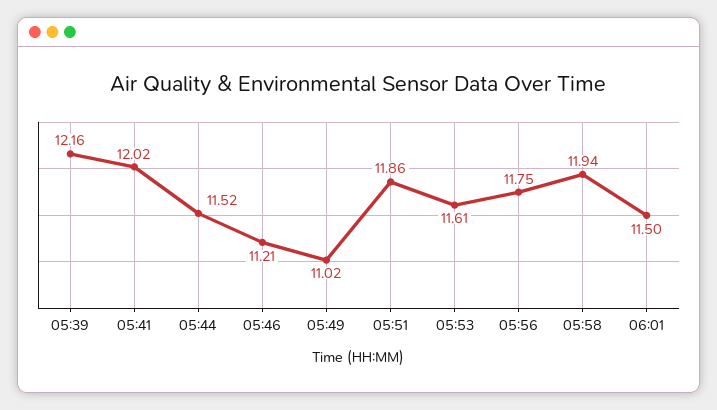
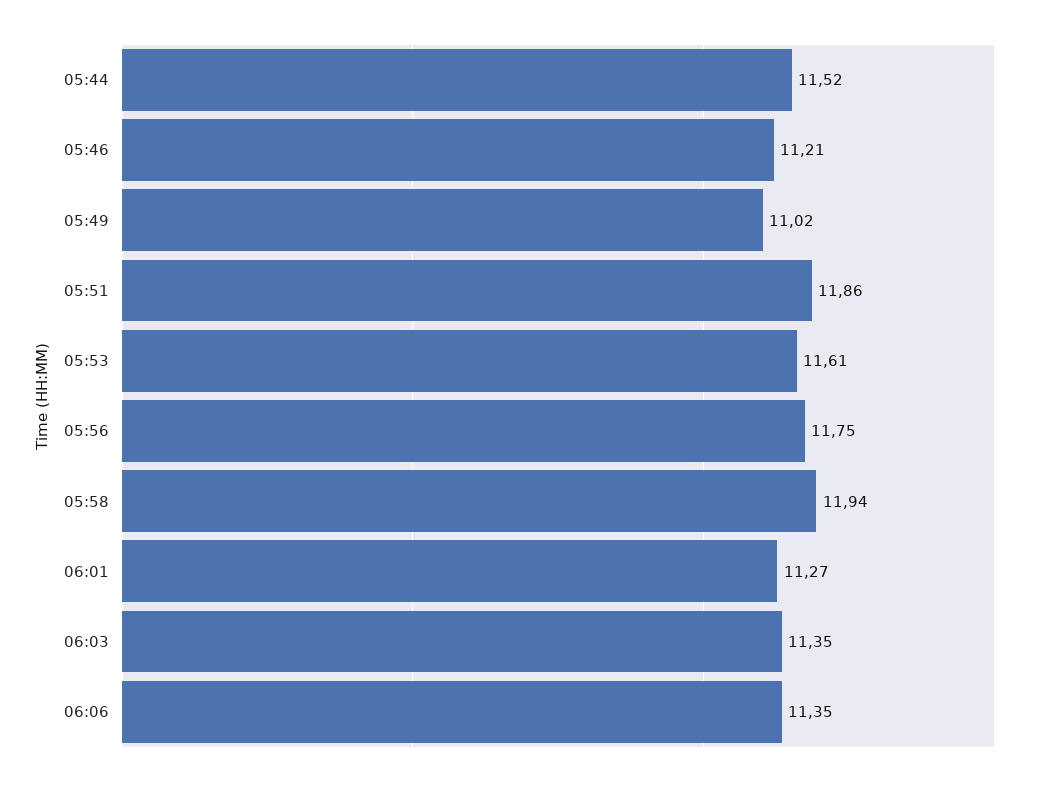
05:39: 12.16 -> none
05:41: 12.02 -> none
06:01: 11.5 -> 11.27
06:03: none -> 11.35
06:06: none -> 11.35

